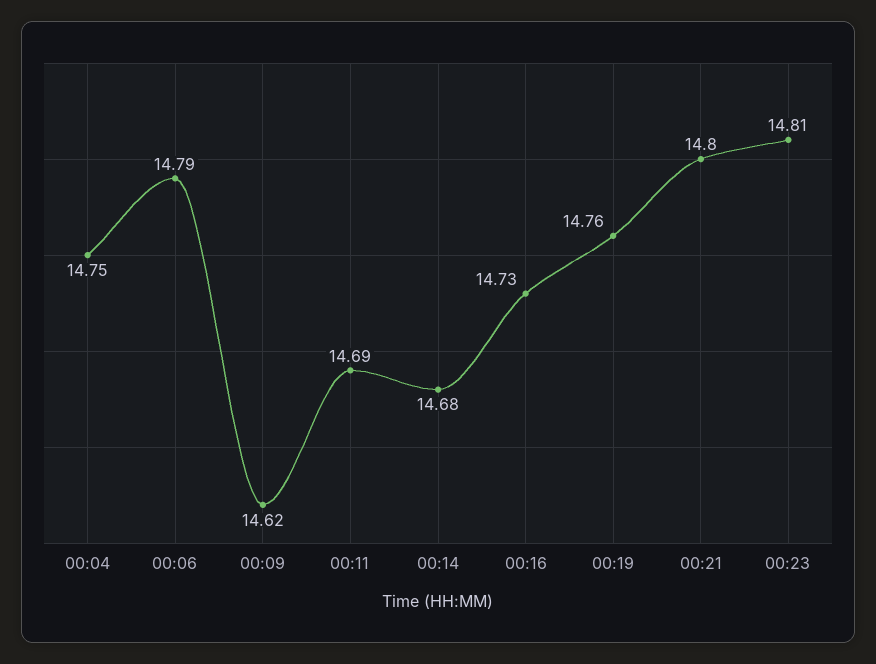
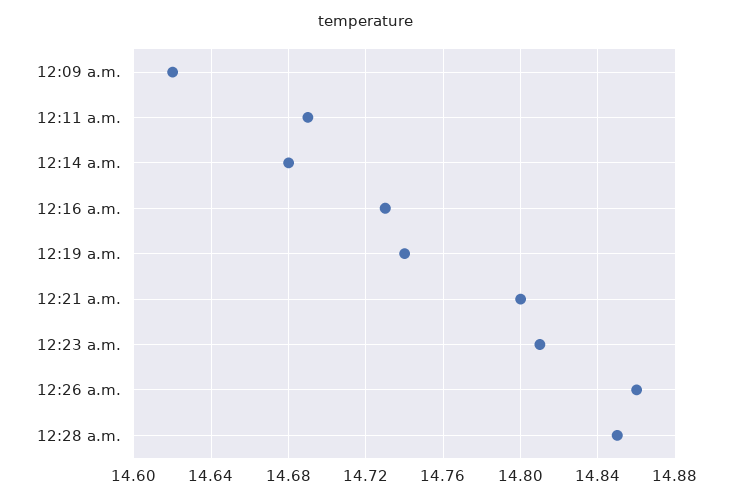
00:04: 14.75 -> none
00:06: 14.79 -> none
00:19: 14.76 -> 14.74
12:26 a.m.: none -> 14.86
12:28 a.m.: none -> 14.85

